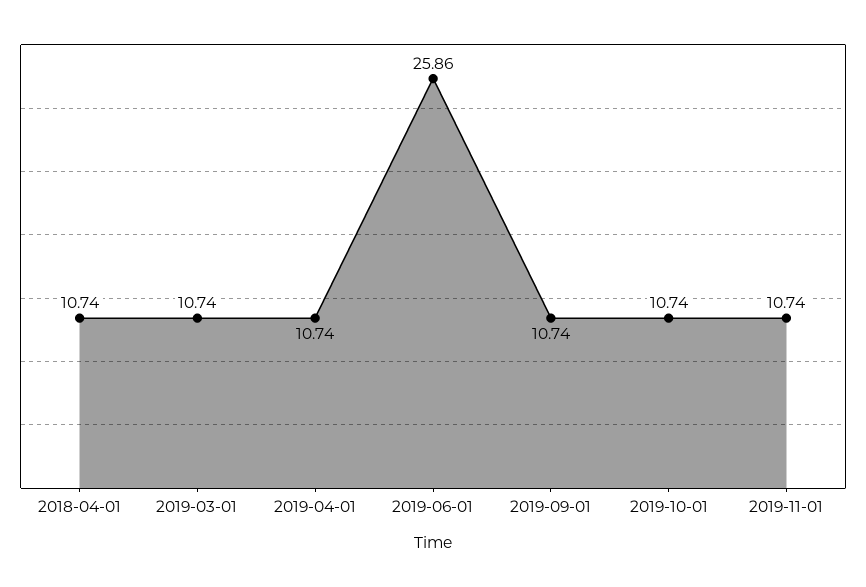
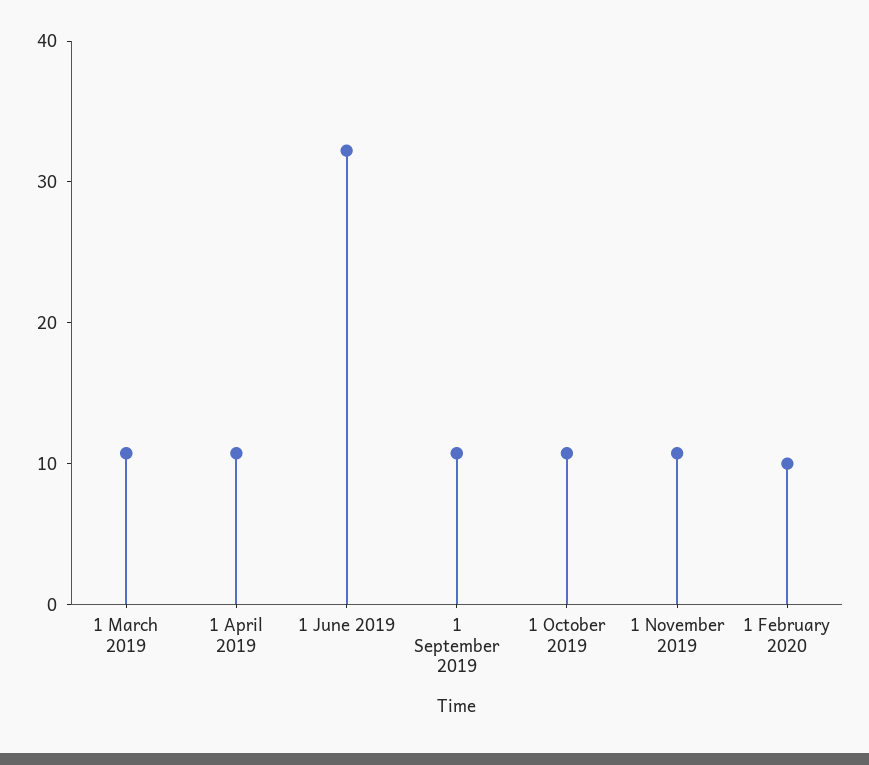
2018-04-01: 10.74 -> none
2019-06-01: 25.86 -> 32
1 February 2020: none -> 10

